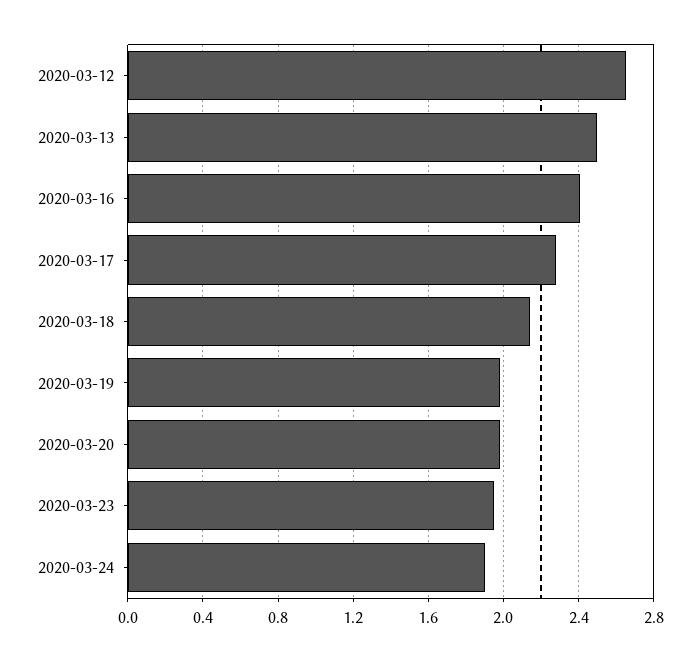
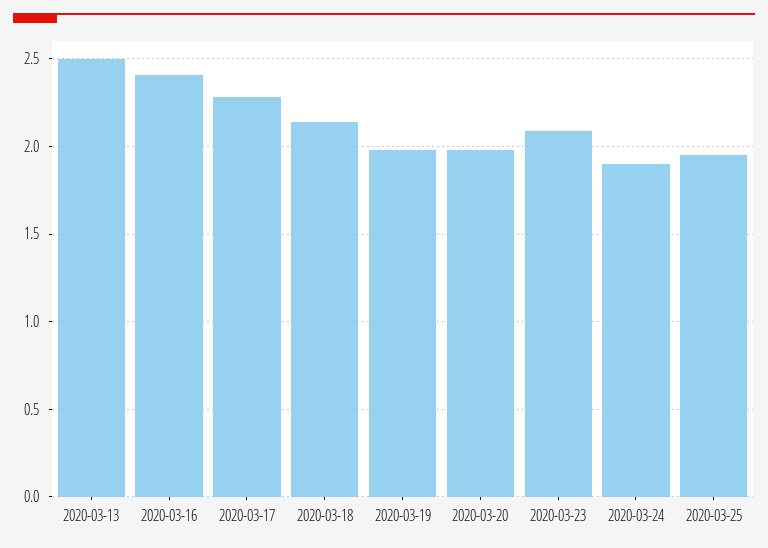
2020-03-12: 2.65 -> none
2020-03-23: 1.95 -> 2.1
2020-03-25: none -> 1.95

